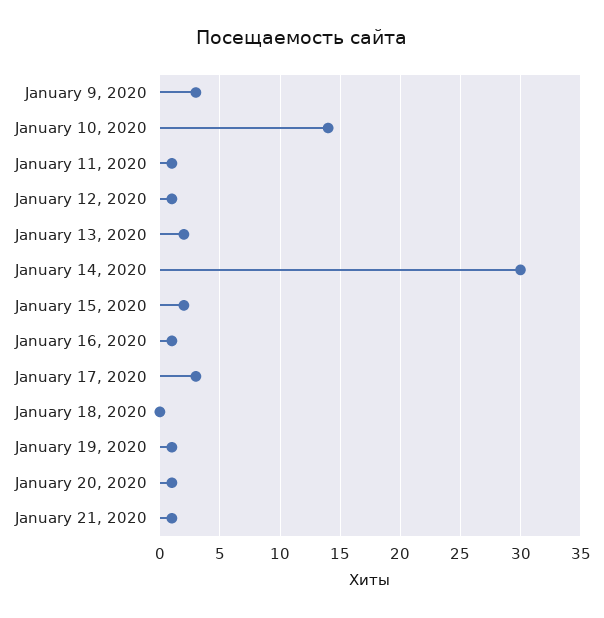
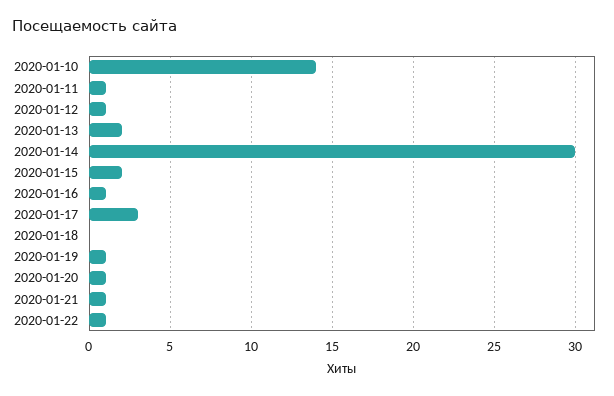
January 9, 2020: 3 -> none
2020-01-22: none -> 1

